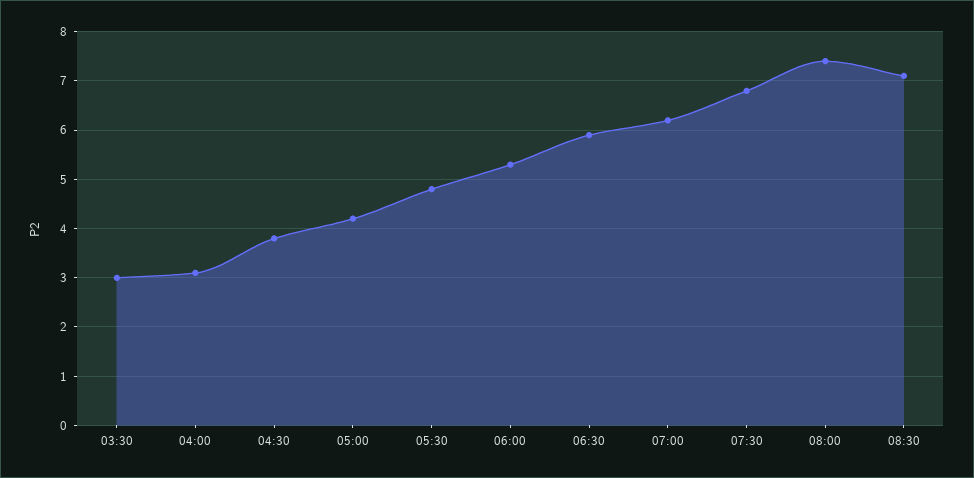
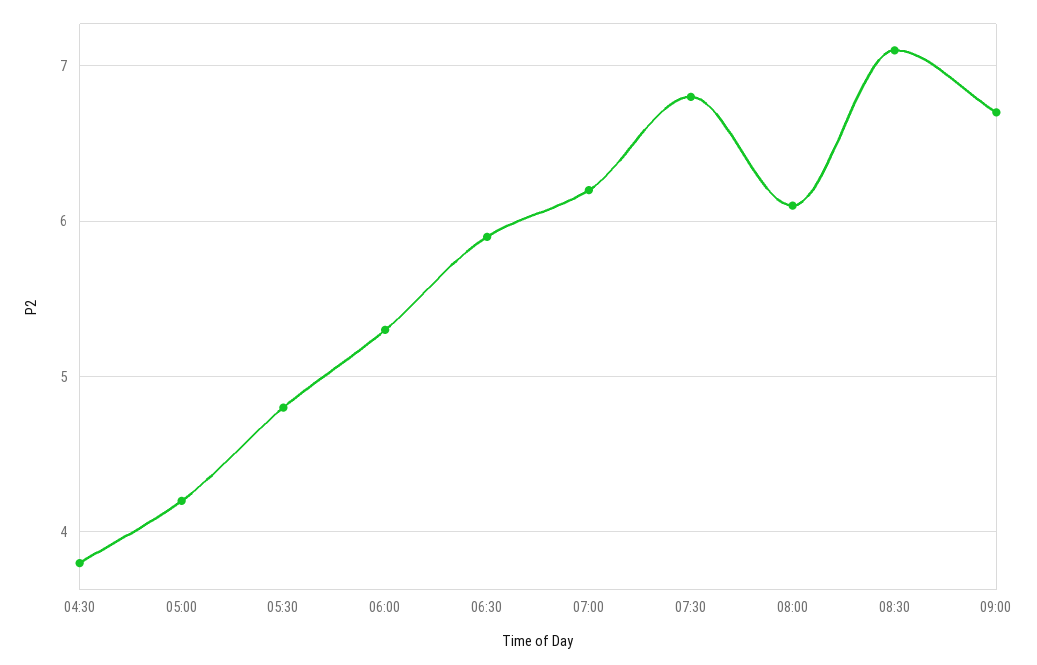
03:30: 3 -> none
04:00: 3 -> none
08:00: 7.5 -> 6.1
09:00: none -> 6.7

